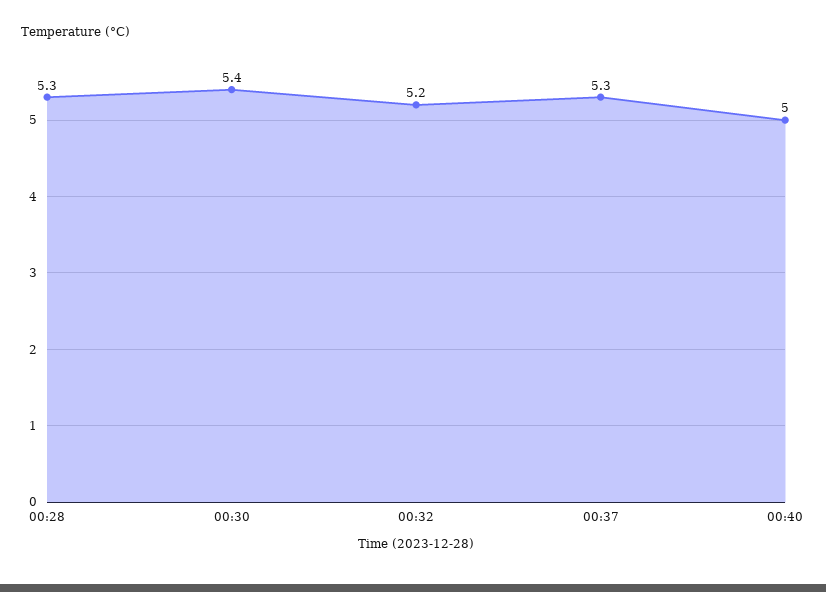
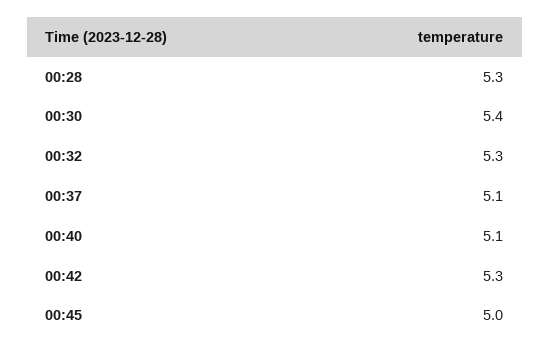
00:32: 5.2 -> 5.3
00:37: 5.3 -> 5.1
00:40: 5 -> 5.1
00:42: none -> 5.3
00:45: none -> 5

